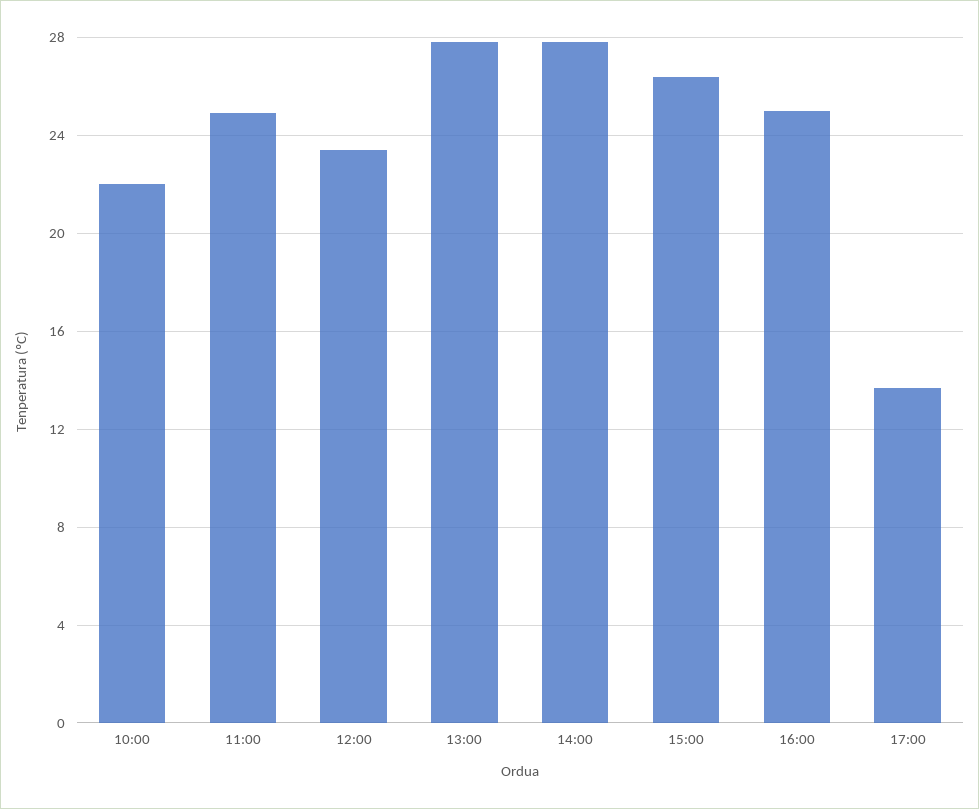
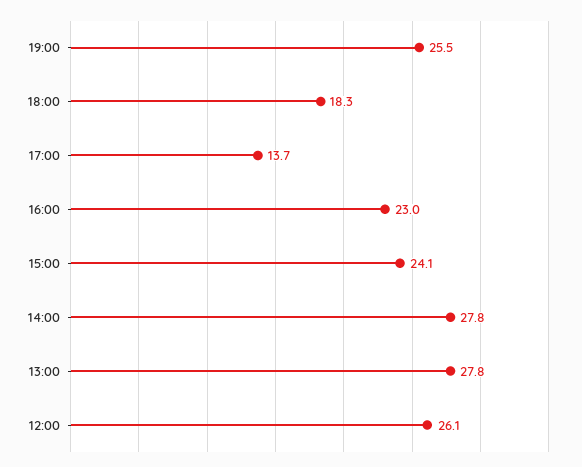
10:00: 22 -> none
11:00: 25 -> none
12:00: 23.5 -> 26.1
15:00: 26.5 -> 24.1
16:00: 25 -> 23
19:00: none -> 25.5
18:00: none -> 18.3

